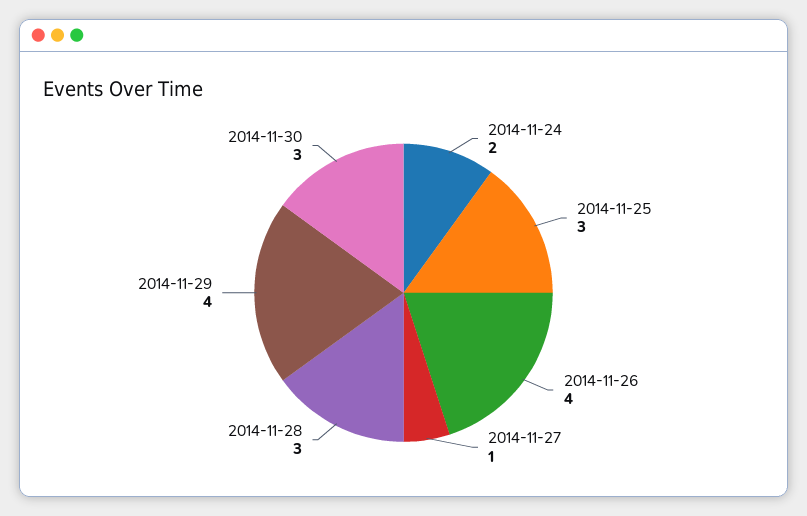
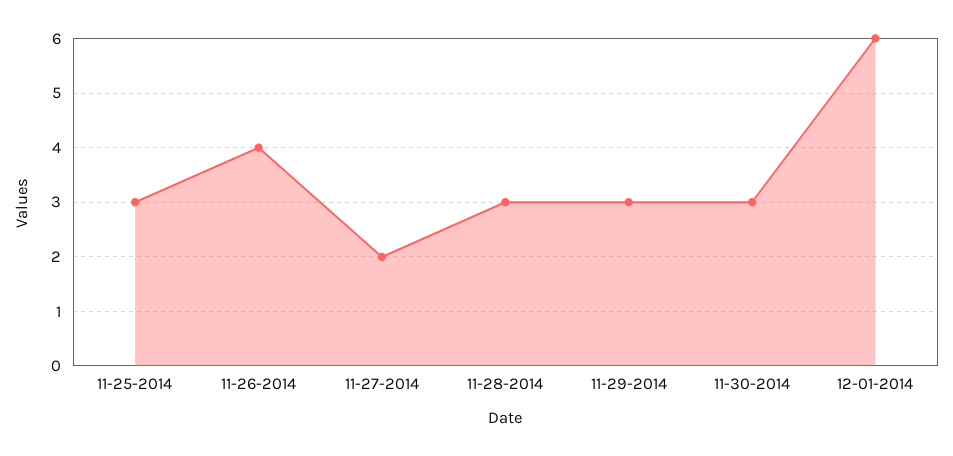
2014-11-24: 2 -> none
2014-11-27: 1 -> 2
2014-11-29: 4 -> 3
12-01-2014: none -> 6

